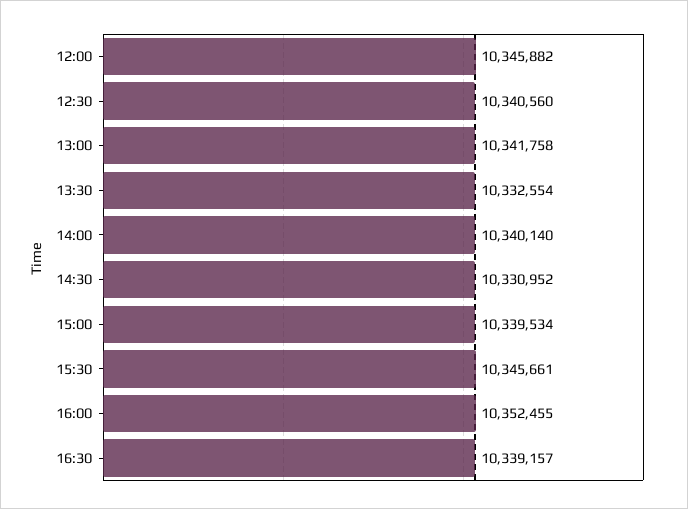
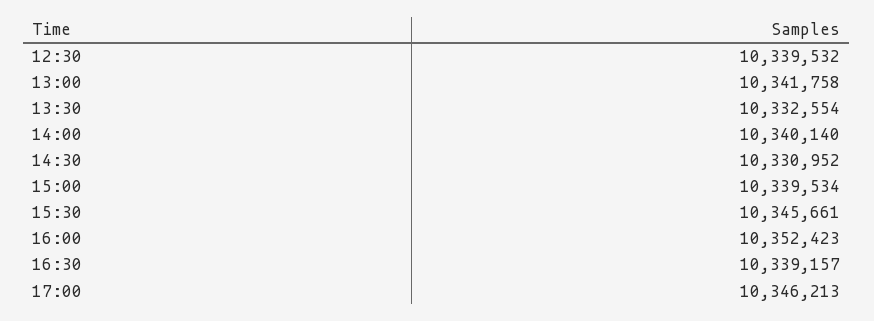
12:00: 10345882 -> none
12:30: 10340560 -> 10339532
16:00: 10352455 -> 10352423
17:00: none -> 10346213

